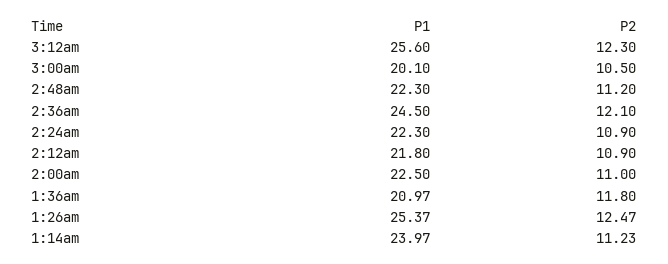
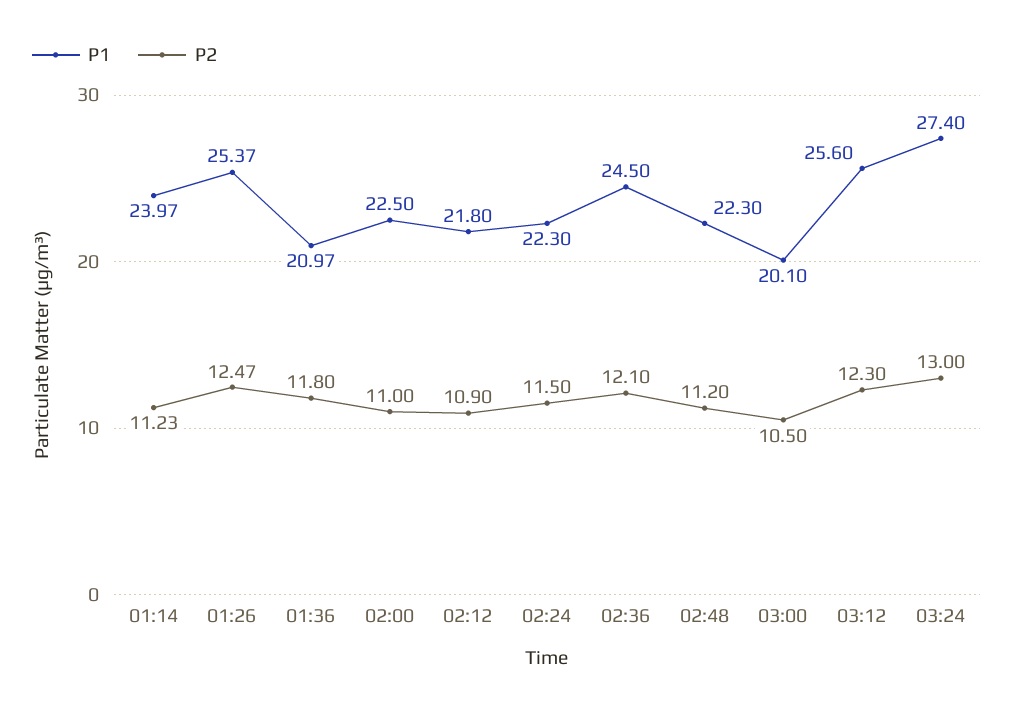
P2, 2:24am: 10.9 -> 11.5
P1, 03:24: none -> 27.4
P2, 03:24: none -> 13

